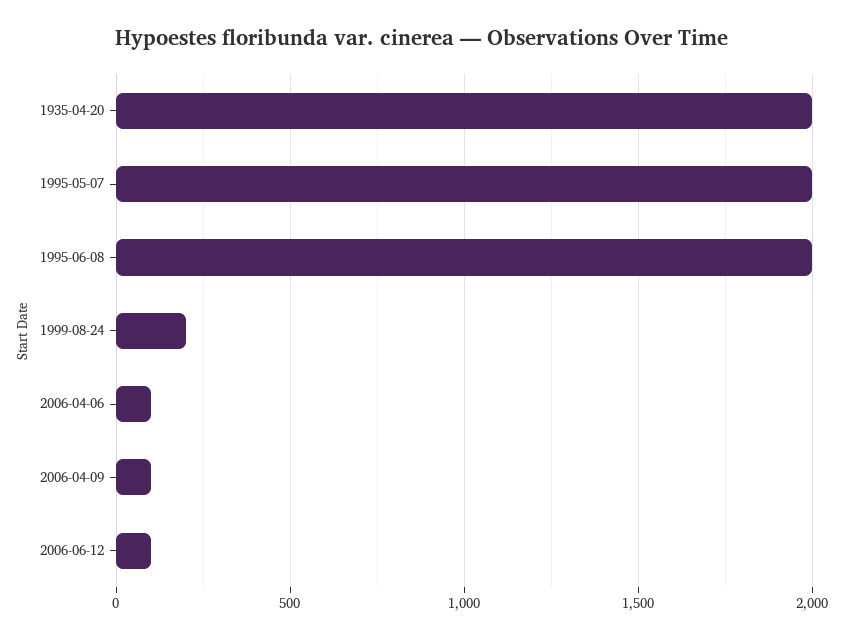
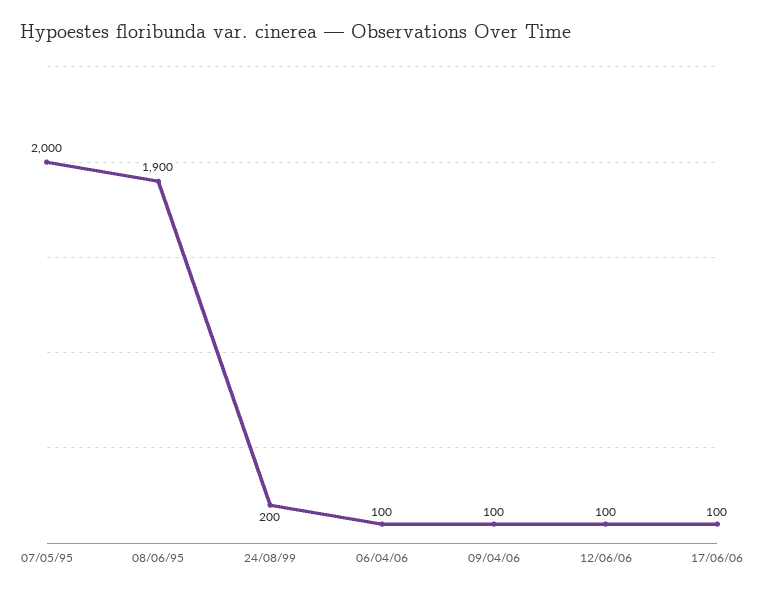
1935-04-20: 2000 -> none
1995-06-08: 2000 -> 1900
17/06/06: none -> 100

